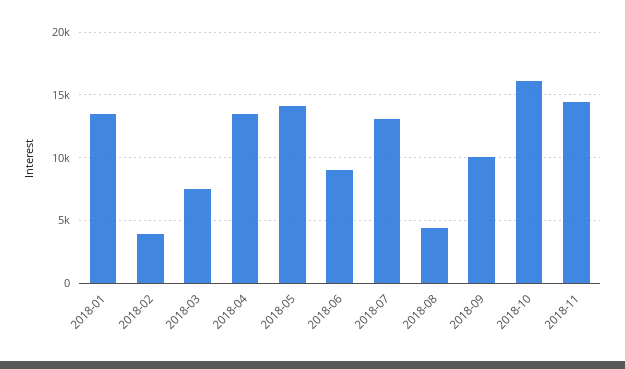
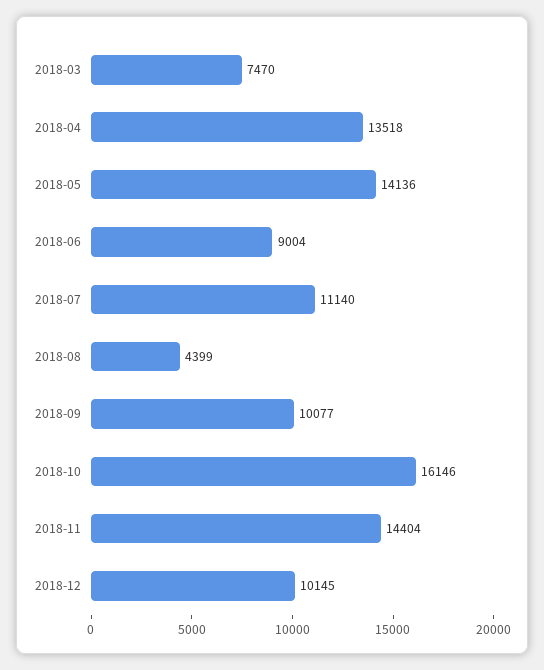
2018-01: 13500 -> none
2018-02: 4000 -> none
2018-07: 13000 -> 11140
2018-12: none -> 10145

